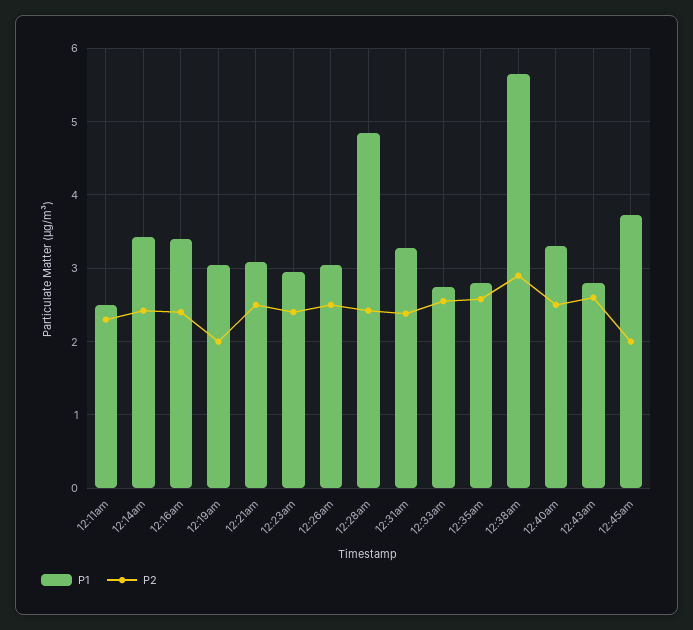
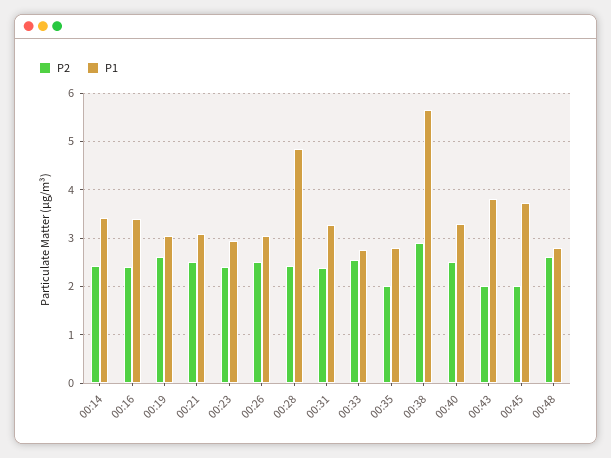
P1, 12:11am: 2.5 -> none
P2, 12:11am: 2.3 -> none
P2, 12:19am: 2 -> 2.6
P2, 12:35am: 2.6 -> 2
P1, 12:43am: 2.8 -> 3.8
P2, 12:43am: 2.6 -> 2
P2, 00:48: none -> 2.6
P1, 00:48: none -> 2.8

